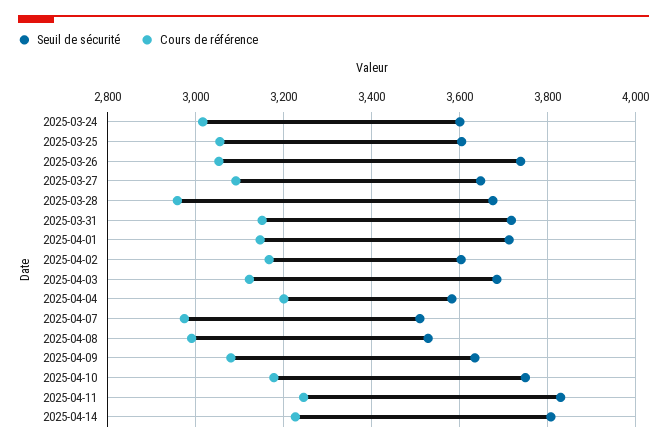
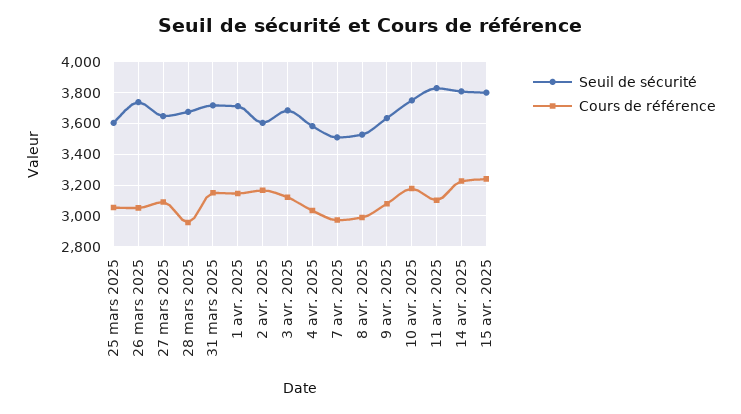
Seuil de sécurité, 2025-03-24: 3600 -> none
Cours de référence, 2025-03-24: 3020 -> none
Cours de référence, 2025-04-04: 3200 -> 3050
Cours de référence, 2025-04-11: 3240 -> 3100
Seuil de sécurité, 15 avr. 2025: none -> 3800
Cours de référence, 15 avr. 2025: none -> 3250

